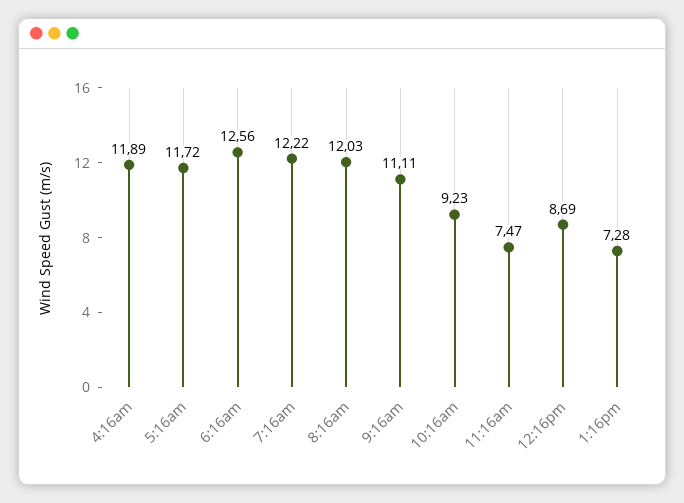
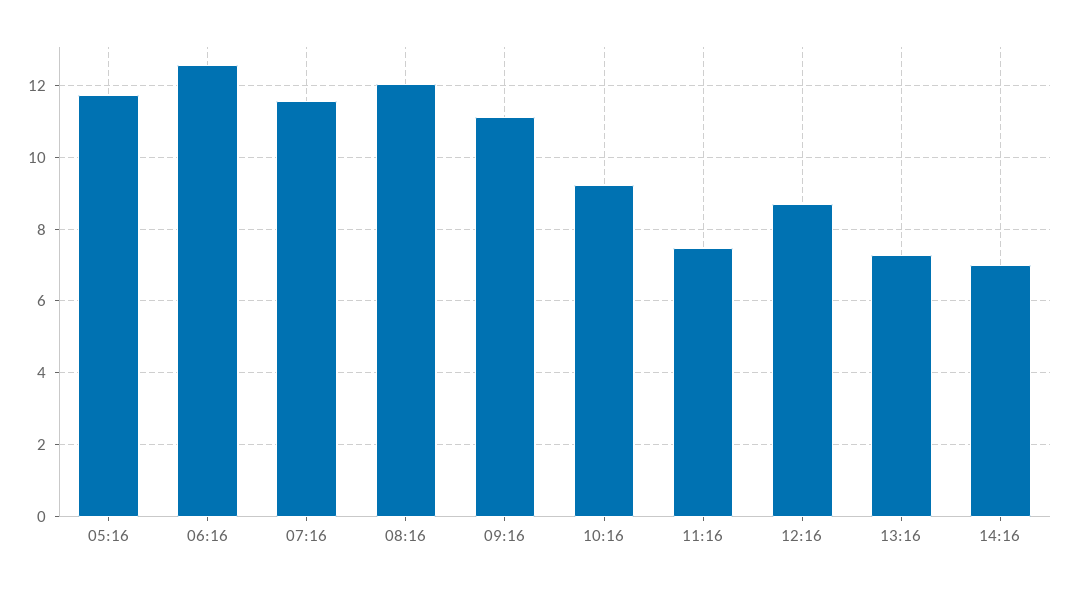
4:16am: 11.89 -> none
7:16am: 12.22 -> 11.6
14:16: none -> 7

